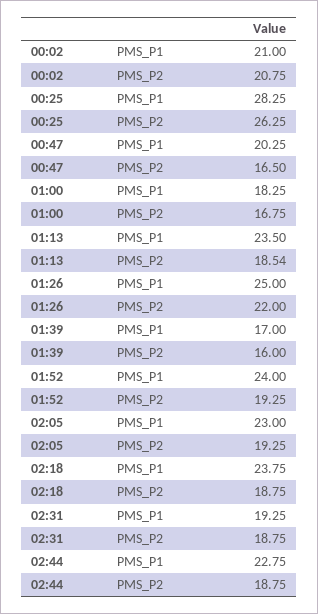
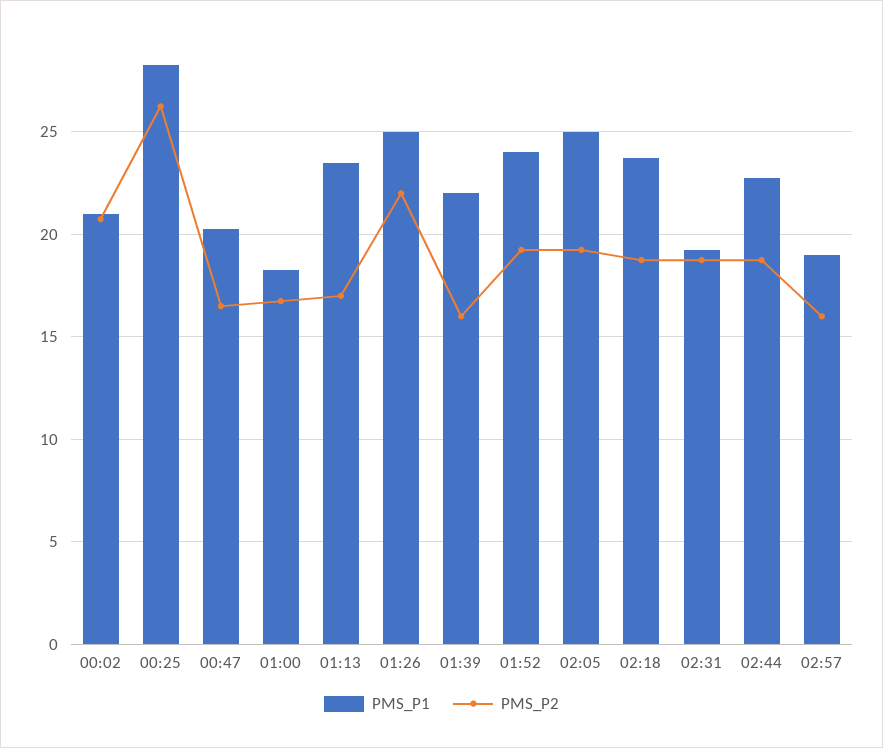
PMS_P2, 01:13: 18.54 -> 17
PMS_P1, 01:39: 17 -> 22
PMS_P1, 02:05: 23 -> 25
PMS_P1, 02:57: none -> 19
PMS_P2, 02:57: none -> 16

